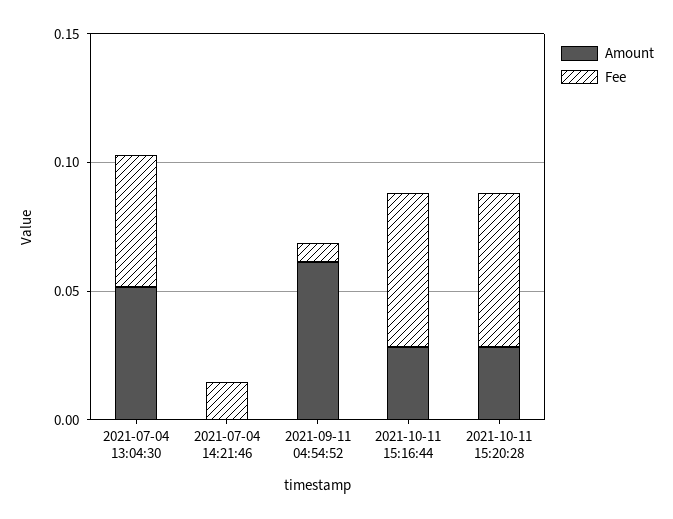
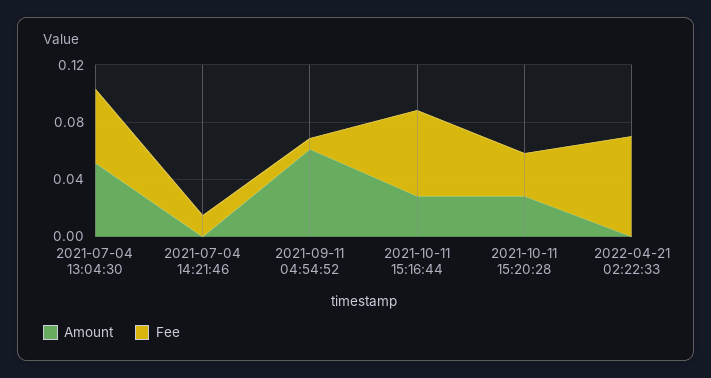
Fee, 2021-10-11 15:20:28: 0.06 -> 0.03
Amount, 2022-04-21 02:22:33: none -> 0
Fee, 2022-04-21 02:22:33: none -> 0.07

